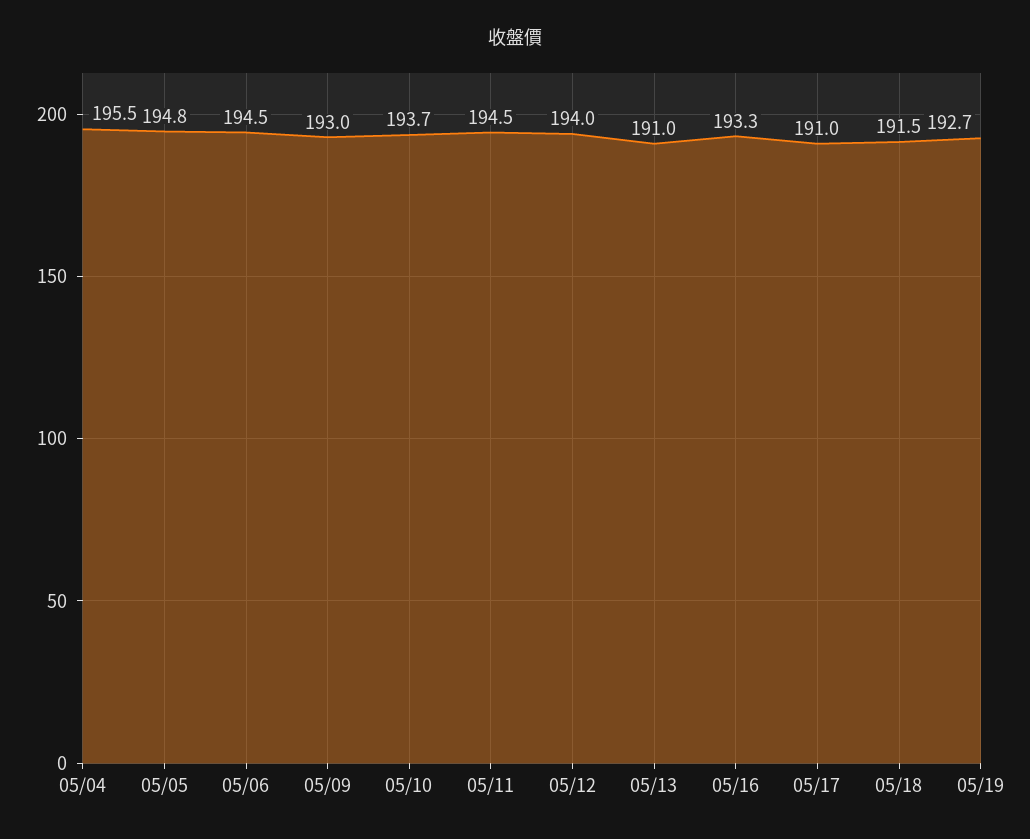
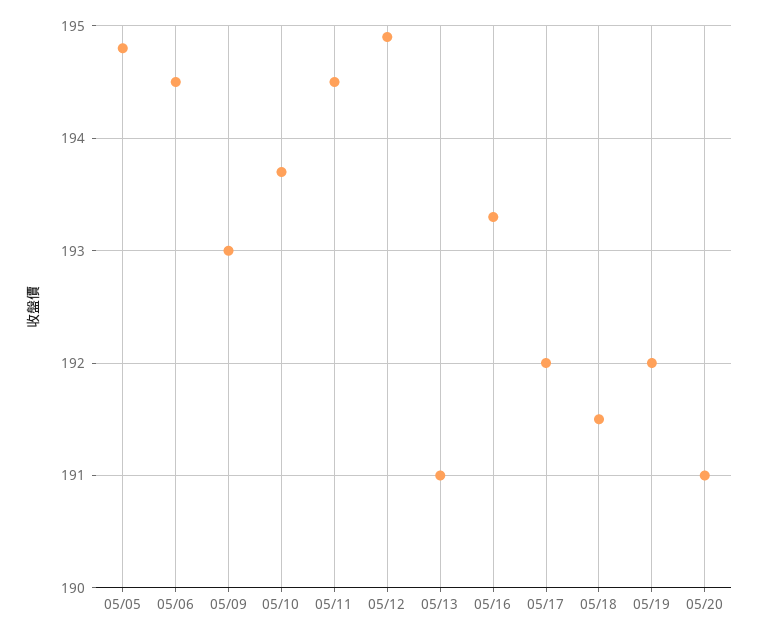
05/04: 195.5 -> none
05/12: 194 -> 194.9
05/17: 191 -> 192
05/19: 192.7 -> 192
05/20: none -> 191

